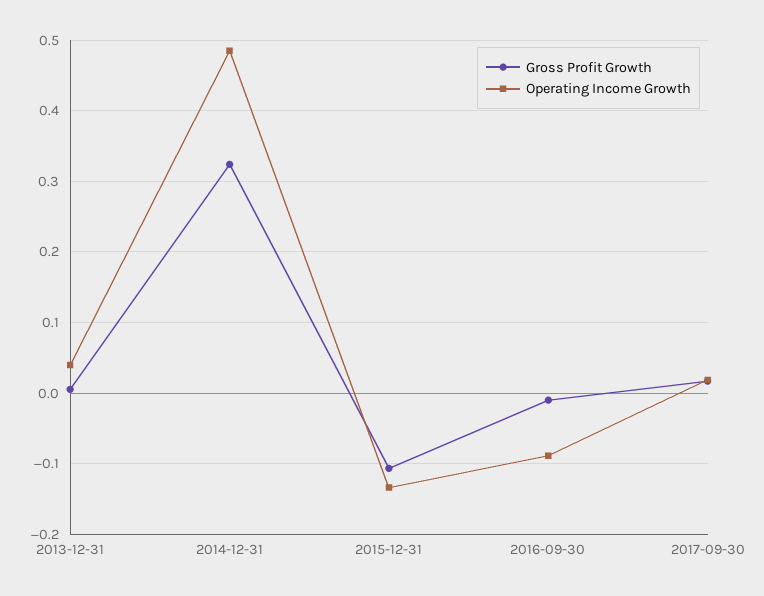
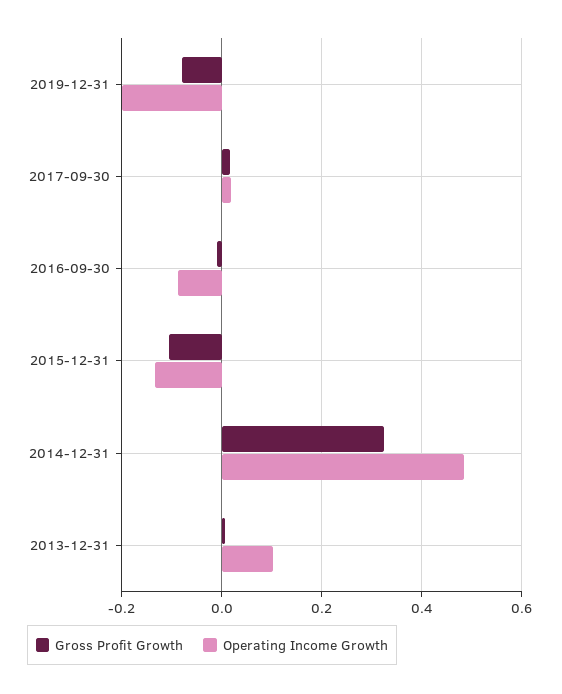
Operating Income Growth, 2013-12-31: 0.04 -> 0.1
Gross Profit Growth, 2019-12-31: none -> -0.08
Operating Income Growth, 2019-12-31: none -> -0.2

